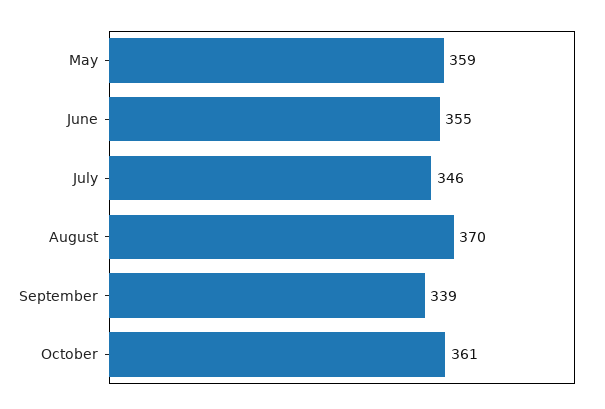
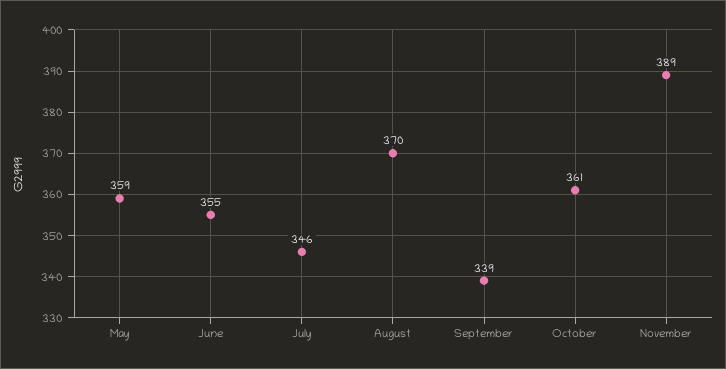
November: none -> 389

